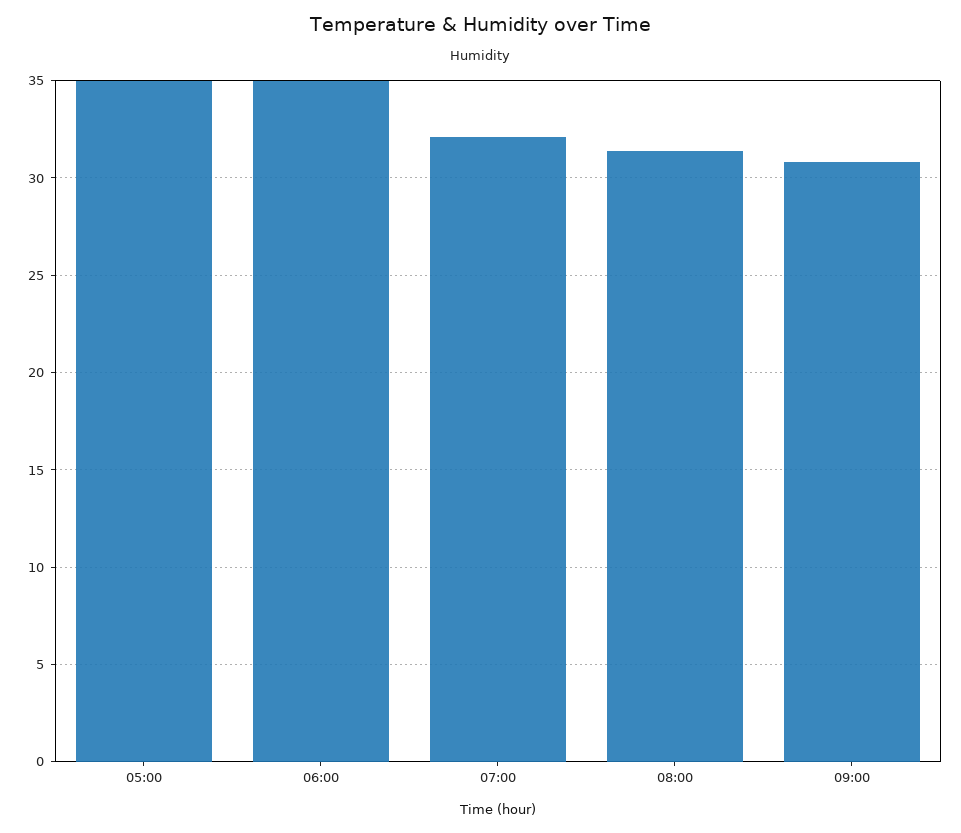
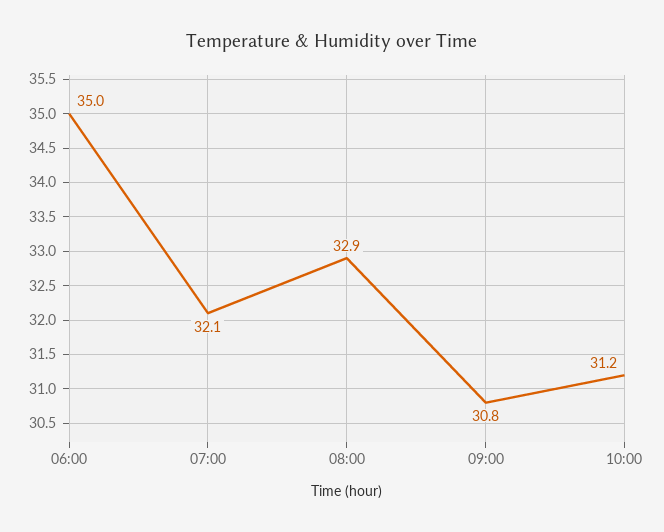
05:00: 35 -> none
08:00: 31.5 -> 32.9
10:00: none -> 31.2

